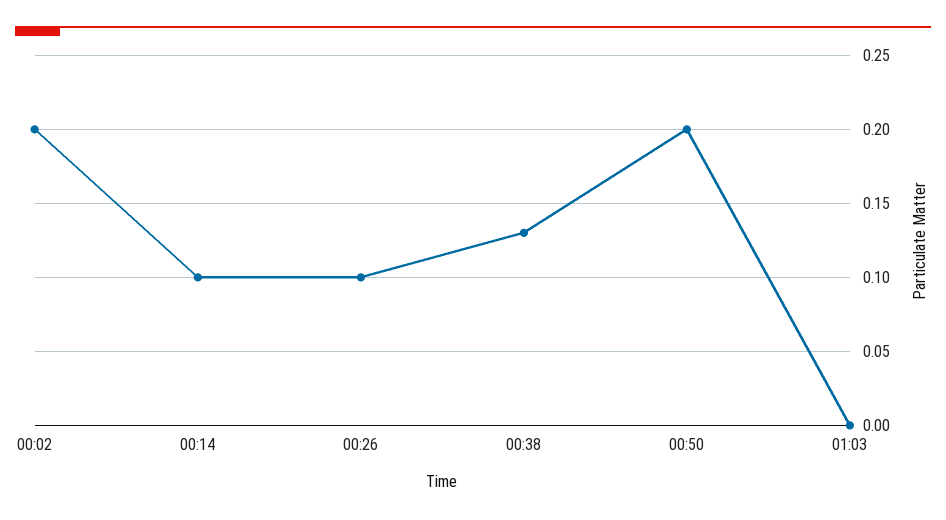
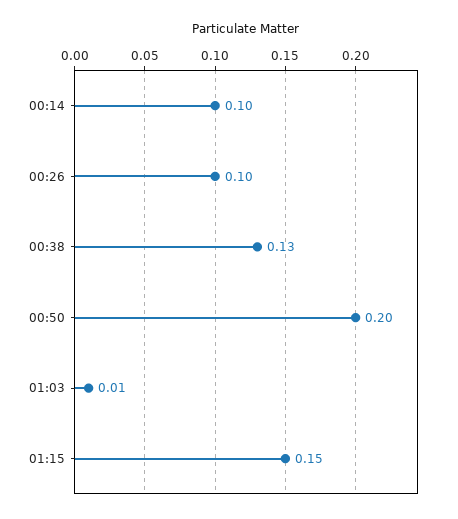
00:02: 0.2 -> none
01:03: 0 -> 0.01
01:15: none -> 0.15

